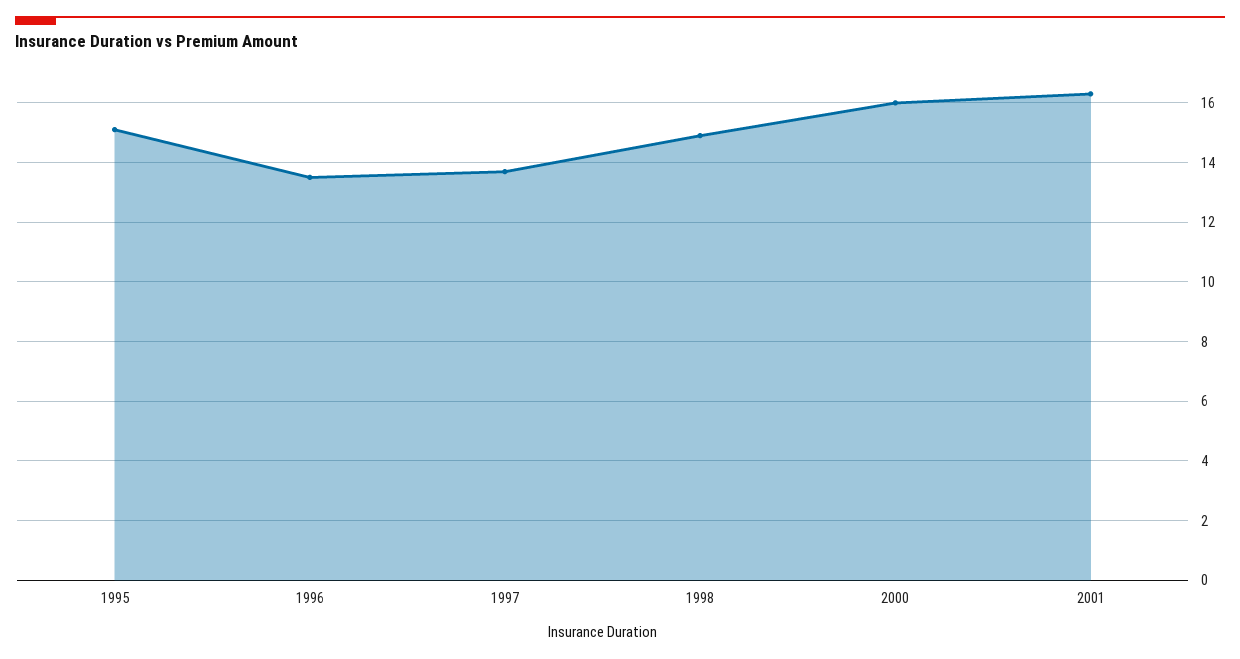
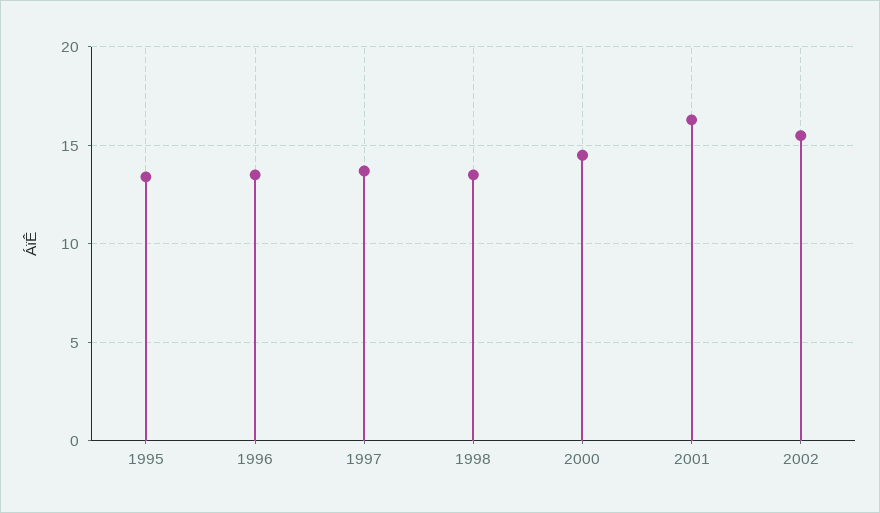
1995: 15 -> 13.5
1998: 15 -> 13.5
2000: 16 -> 14.5
2002: none -> 15.5

